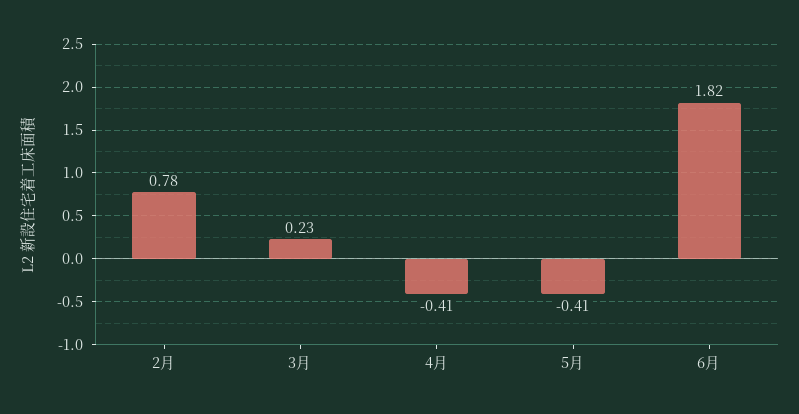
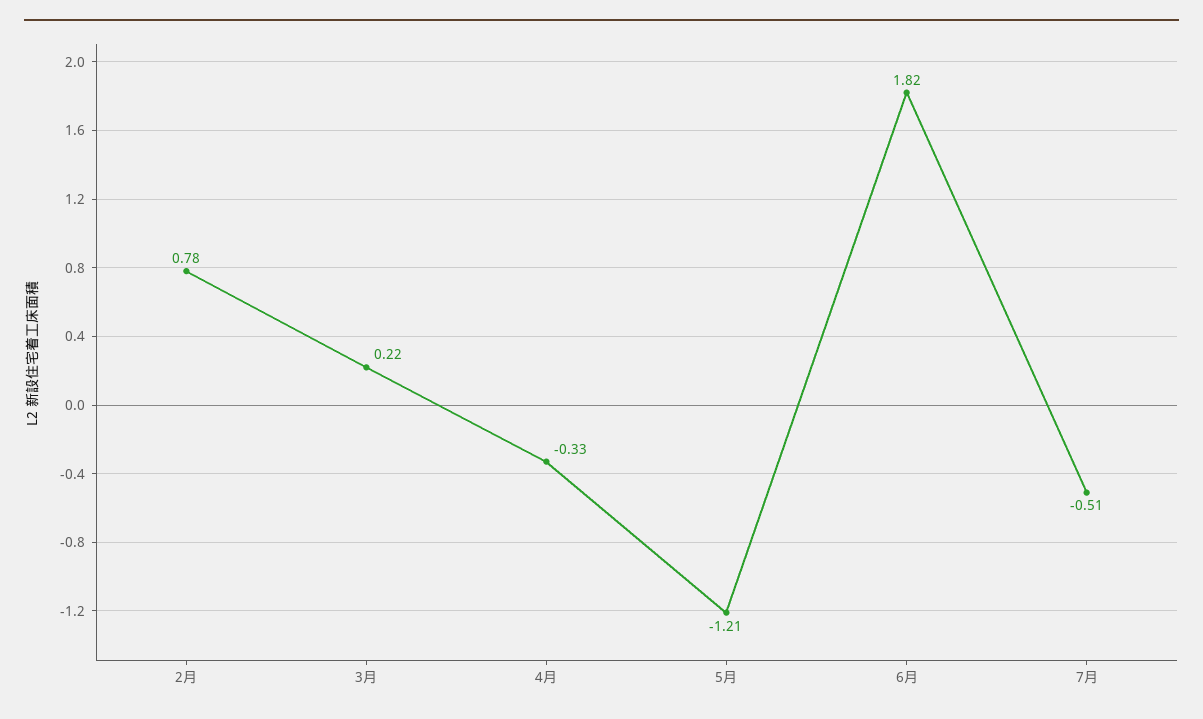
3月: 0.23 -> 0.22
4月: -0.41 -> -0.33
5月: -0.41 -> -1.21
7月: none -> -0.51

